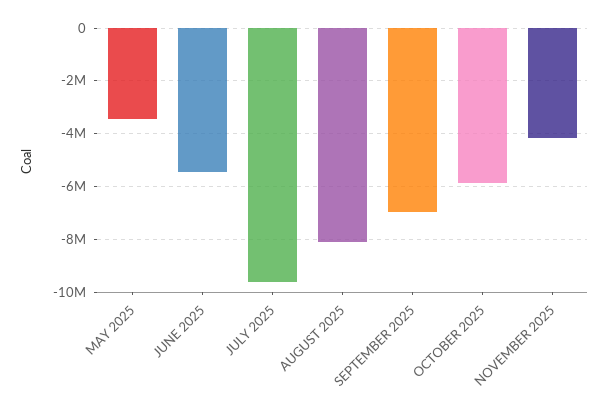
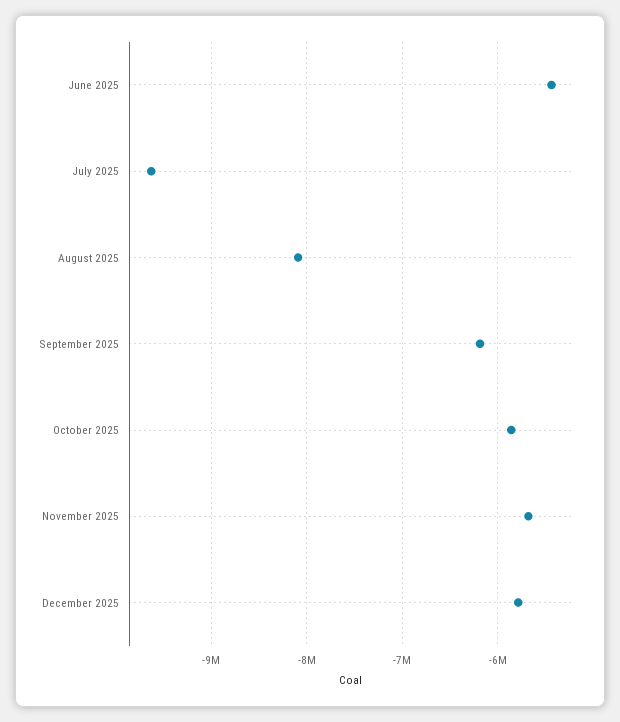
MAY 2025: -3500000 -> none
SEPTEMBER 2025: -7000000 -> -6200000
NOVEMBER 2025: -4250000 -> -5700000
December 2025: none -> -5800000

